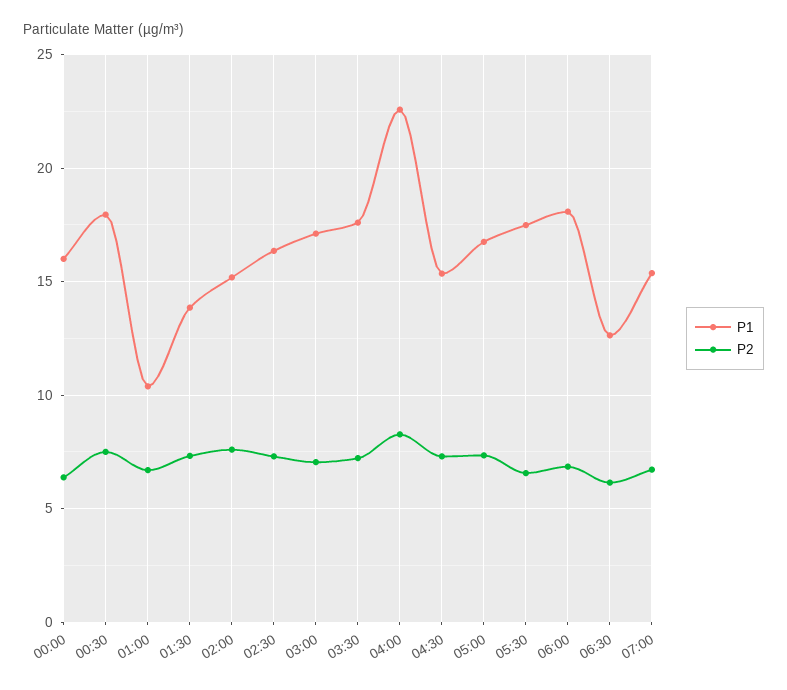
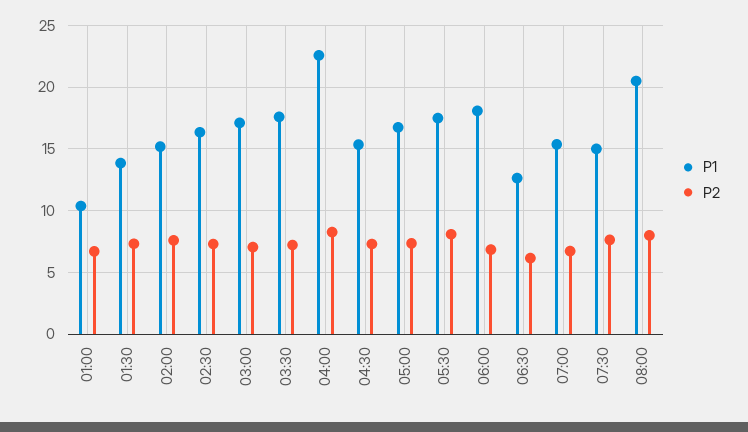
P1, 00:00: 16 -> none
P2, 00:00: 6.5 -> none
P1, 00:30: 18 -> none
P2, 00:30: 7.5 -> none
P2, 05:30: 6.5 -> 8
P1, 07:30: none -> 15
P2, 07:30: none -> 7.5
P1, 08:00: none -> 20.5
P2, 08:00: none -> 8

